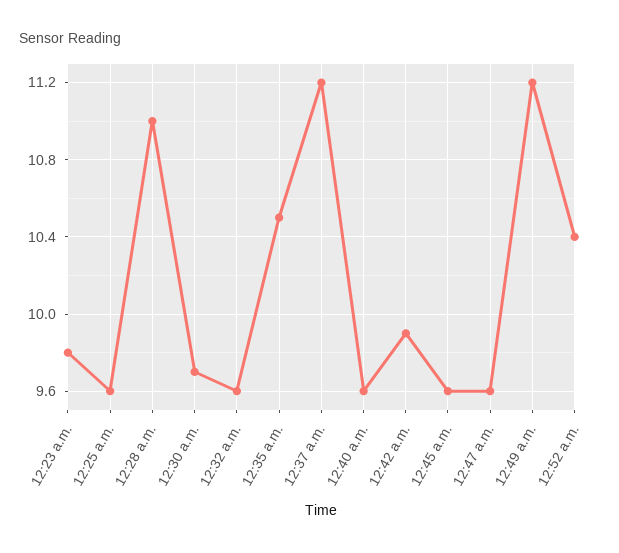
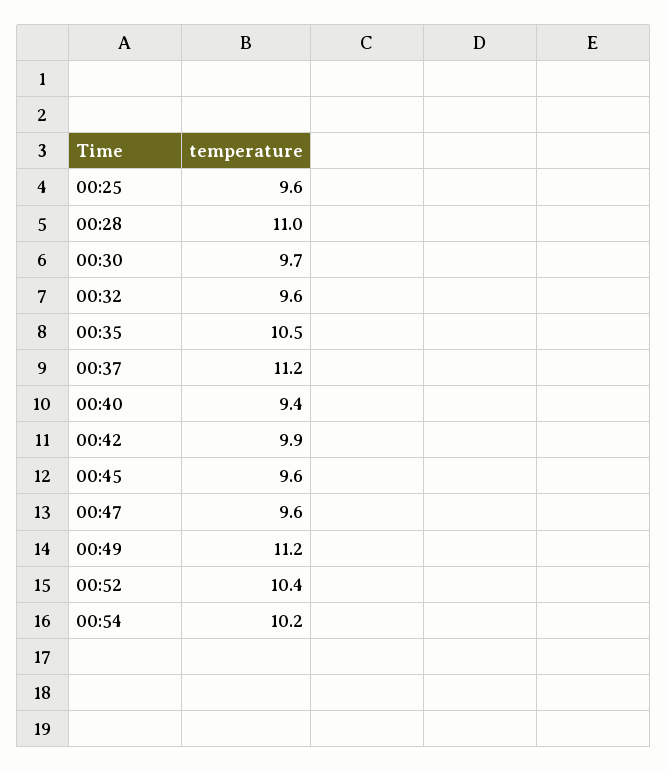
12:23 a.m.: 9.8 -> none
12:40 a.m.: 9.6 -> 9.4
00:54: none -> 10.2

